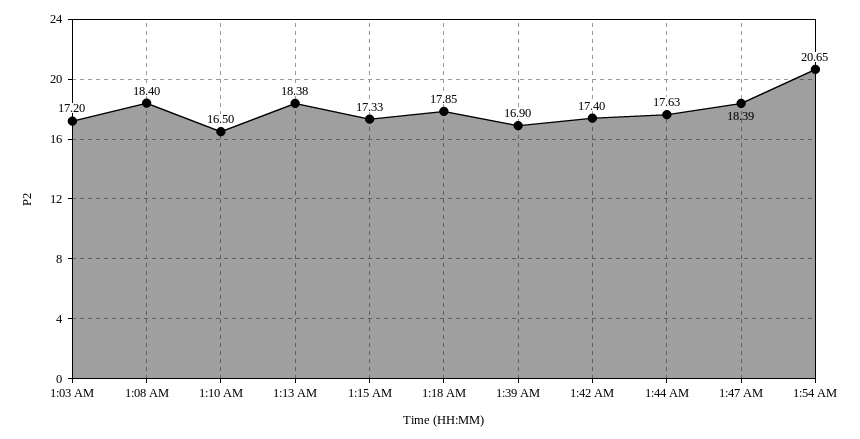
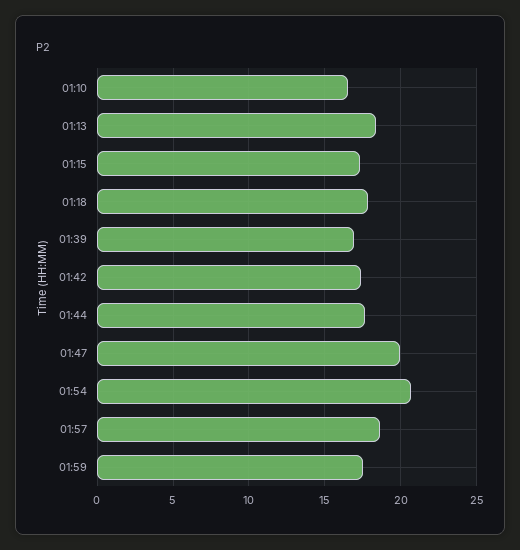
1:03 AM: 17.2 -> none
1:08 AM: 18.4 -> none
1:47 AM: 18.39 -> 20
01:57: none -> 18.5
01:59: none -> 17.5

